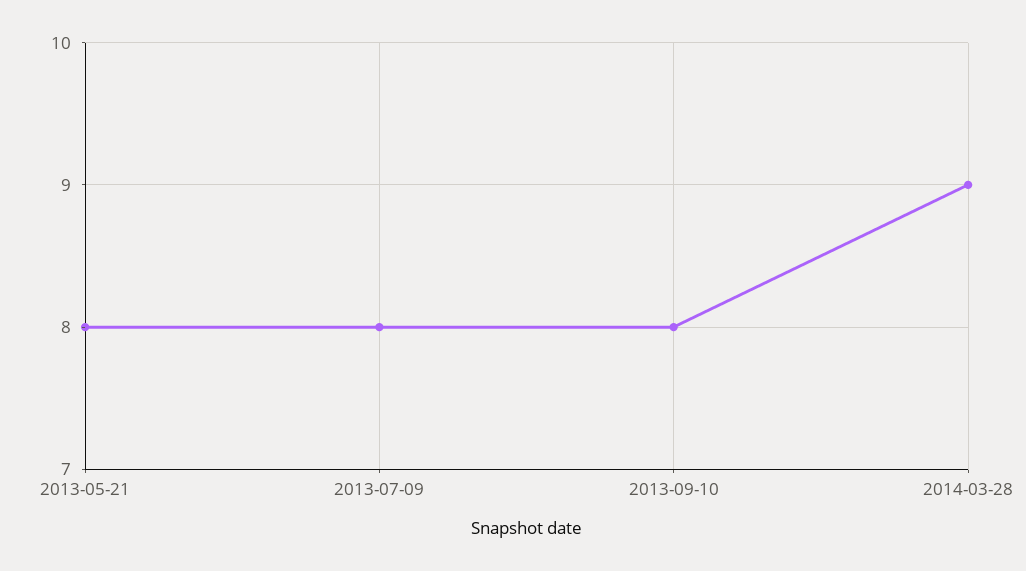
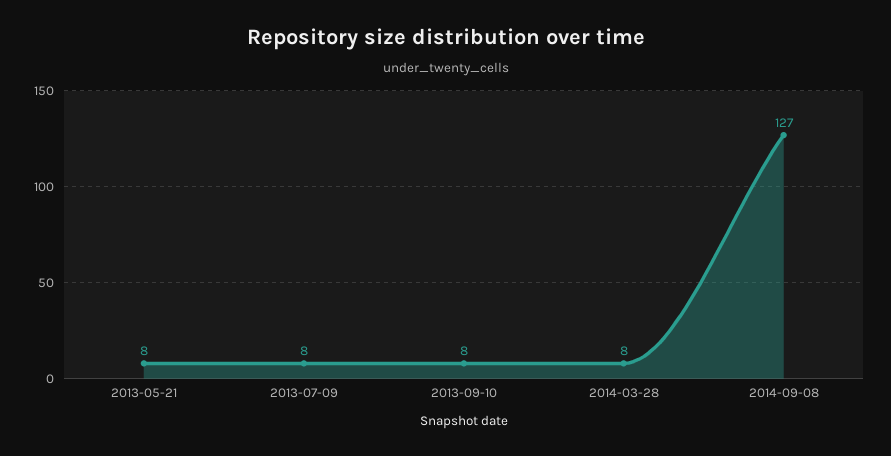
2014-03-28: 9 -> 8
2014-09-08: none -> 127

